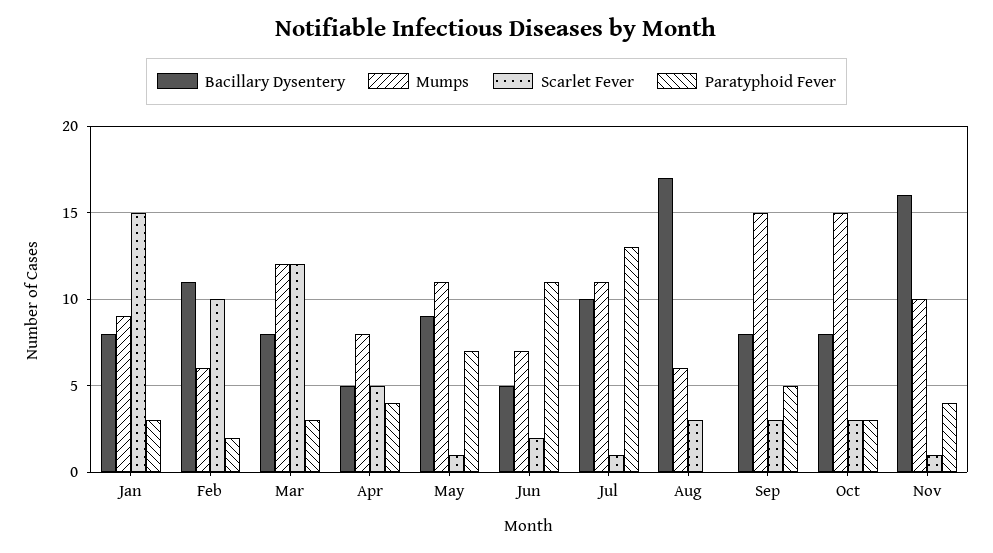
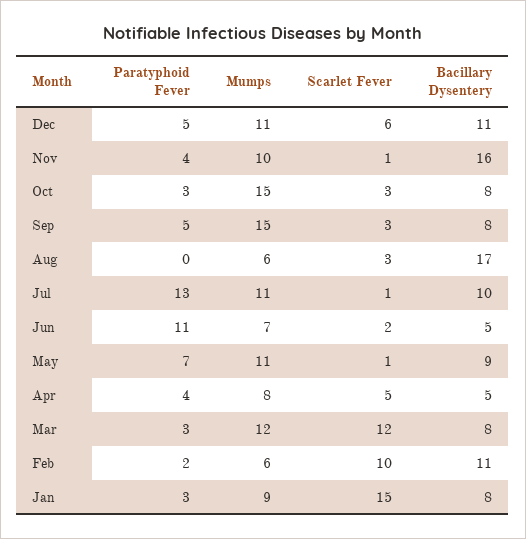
Paratyphoid Fever, Dec: none -> 5
Mumps, Dec: none -> 11
Scarlet Fever, Dec: none -> 6
Bacillary Dysentery, Dec: none -> 11

